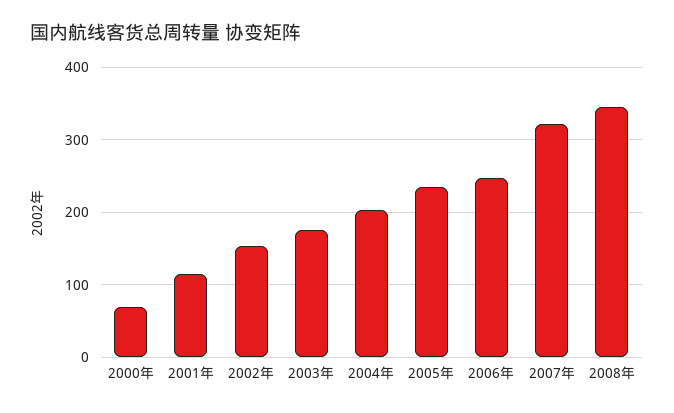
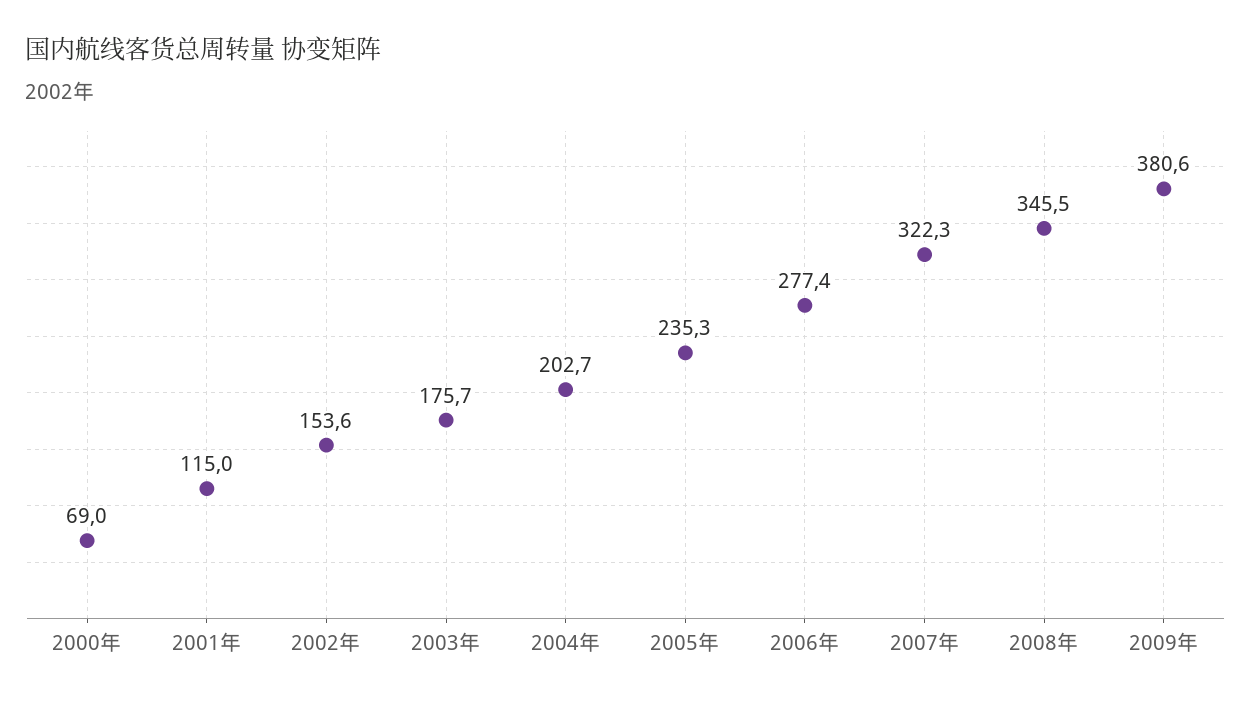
2006年: 250 -> 277.4
2009年: none -> 380.6

